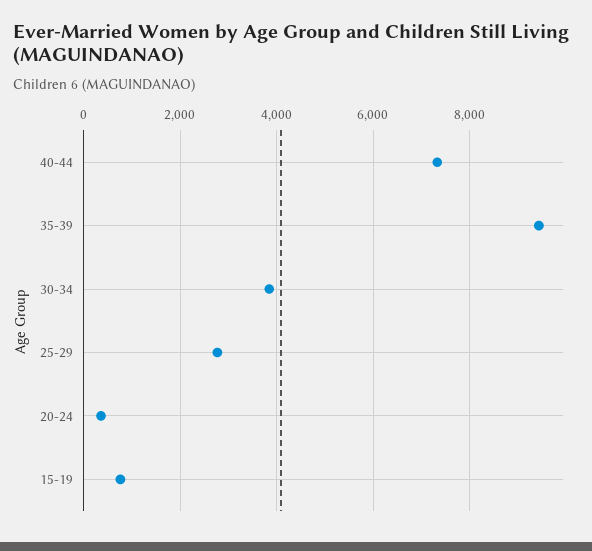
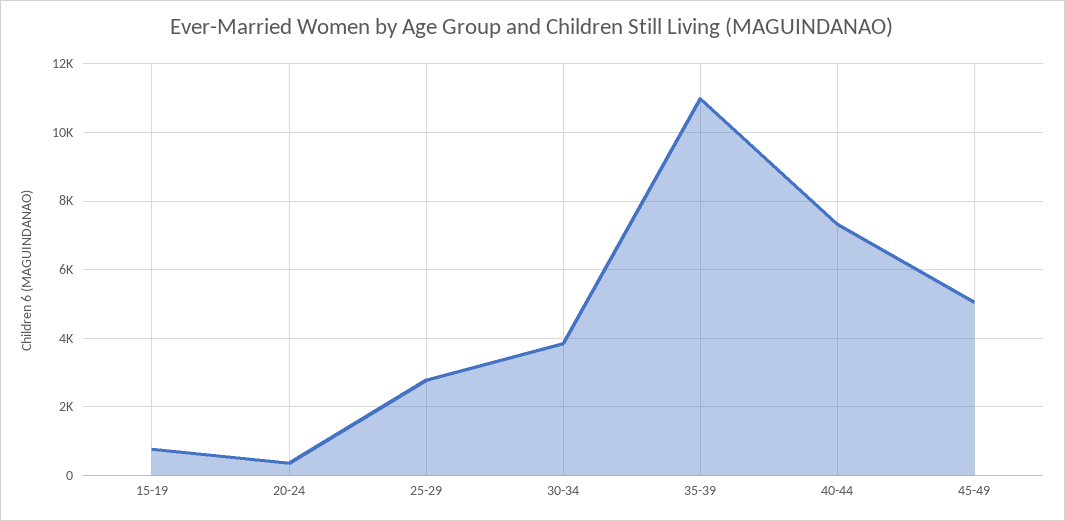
35-39: 9400 -> 11000
45-49: none -> 5000

